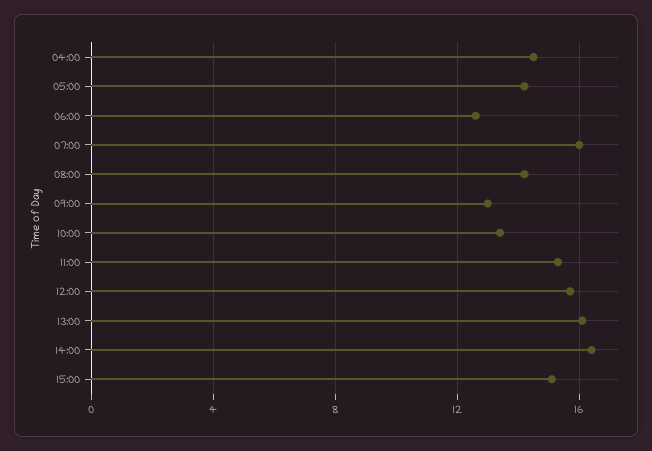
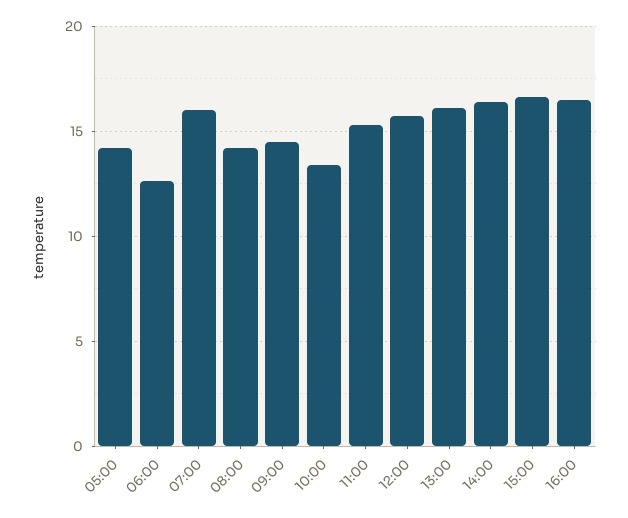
04:00: 14.5 -> none
09:00: 13 -> 14.5
15:00: 15 -> 16.5
16:00: none -> 16.5

